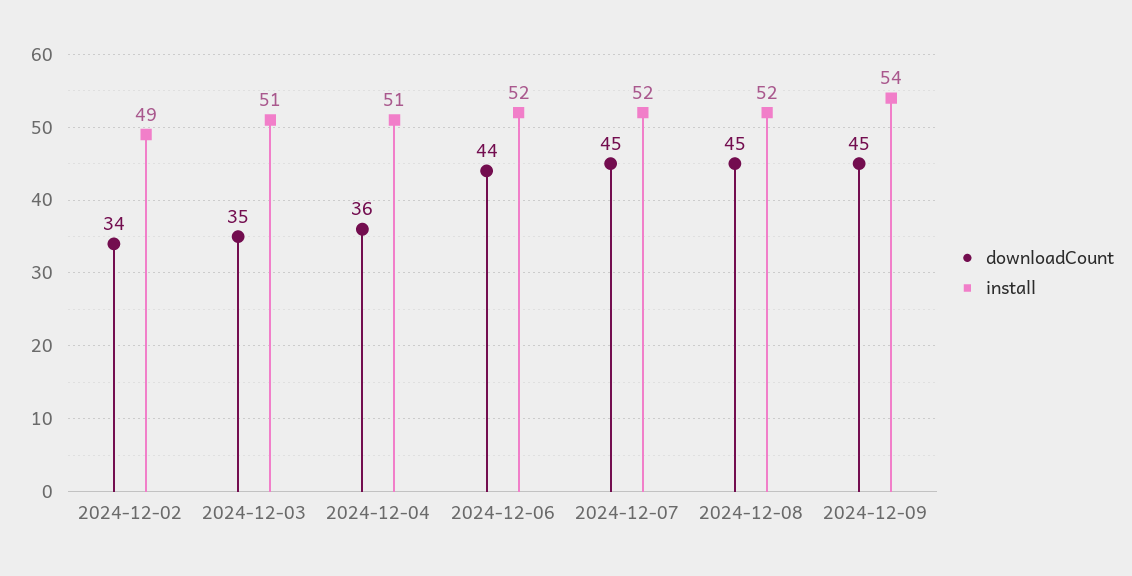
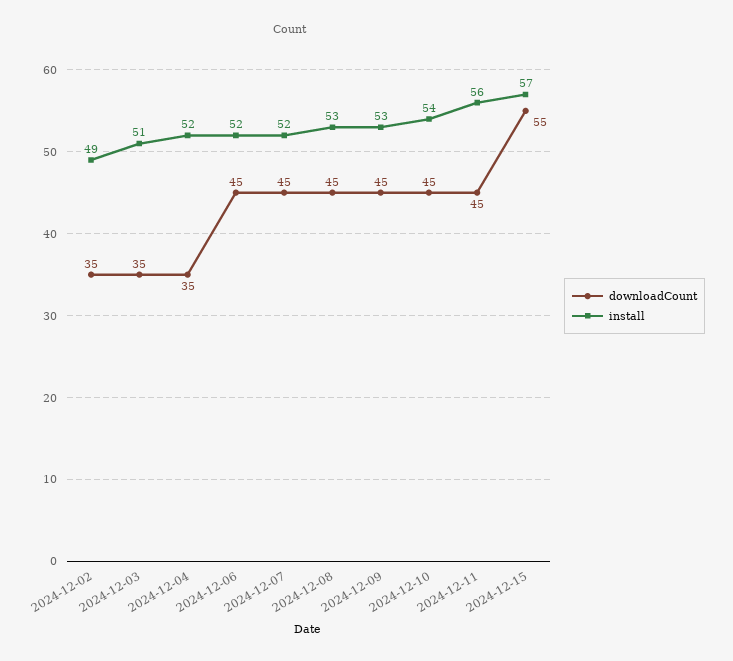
downloadCount, 2024-12-02: 34 -> 35
downloadCount, 2024-12-04: 36 -> 35
install, 2024-12-04: 51 -> 52
downloadCount, 2024-12-06: 44 -> 45
install, 2024-12-08: 52 -> 53
install, 2024-12-09: 54 -> 53
downloadCount, 2024-12-10: none -> 45
install, 2024-12-10: none -> 54
downloadCount, 2024-12-11: none -> 45
install, 2024-12-11: none -> 56
downloadCount, 2024-12-15: none -> 55
install, 2024-12-15: none -> 57

